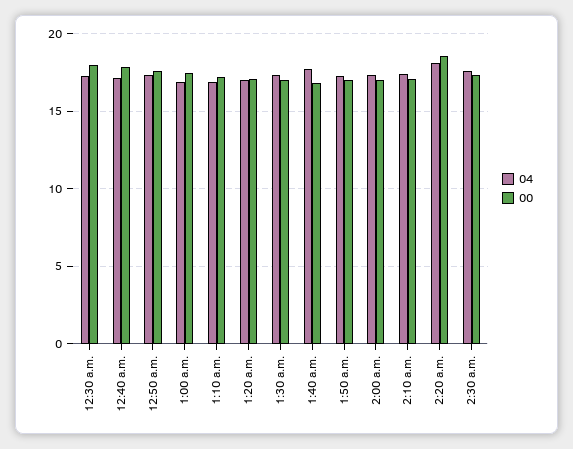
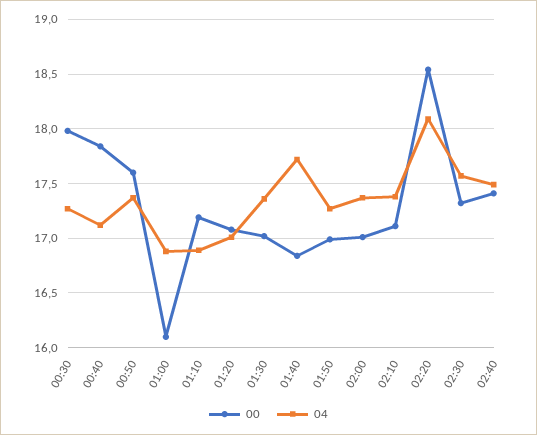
00, 1:00 a.m.: 17.5 -> 16.1
00, 02:40: none -> 17.4
04, 02:40: none -> 17.5

